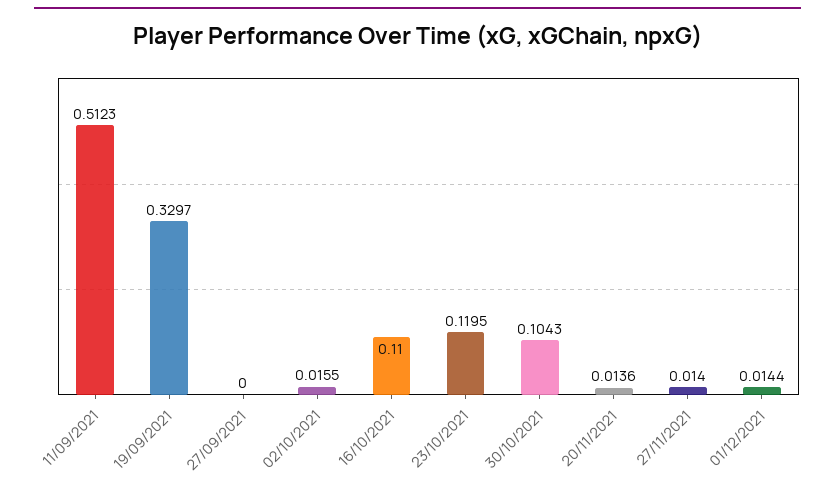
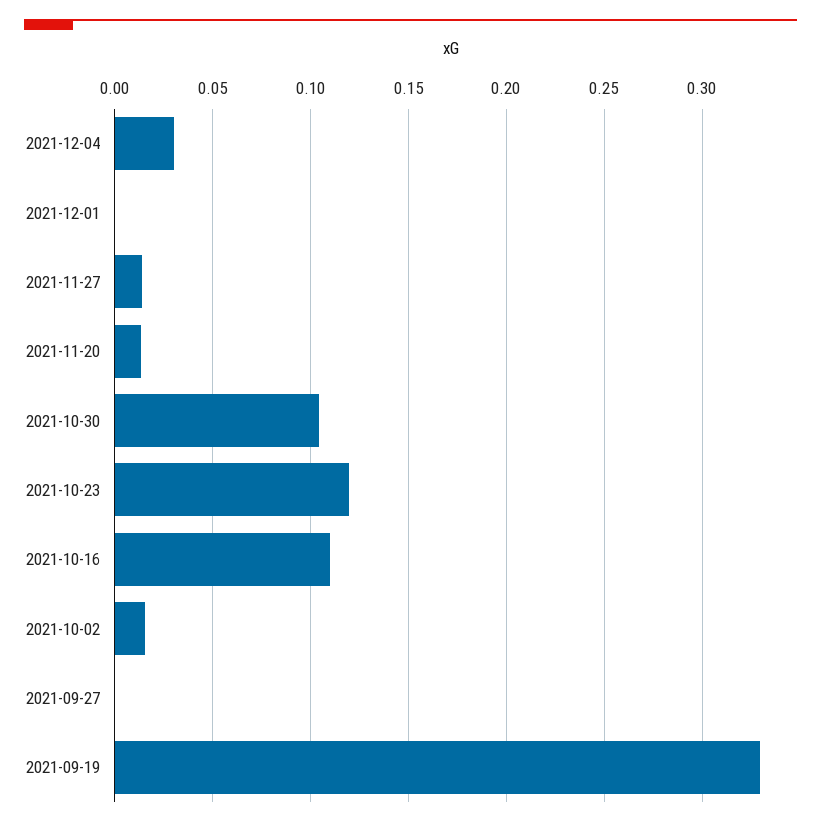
11/09/2021: 0.5123 -> none
01/12/2021: 0.0144 -> 0
2021-12-04: none -> 0.03

